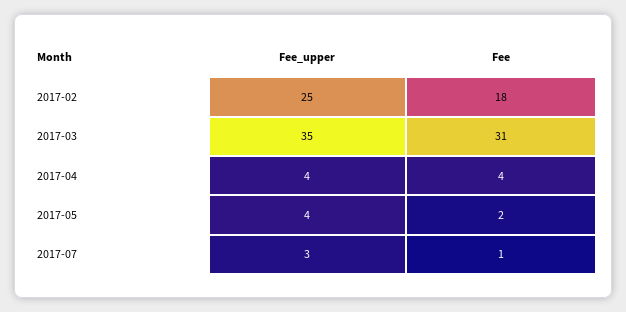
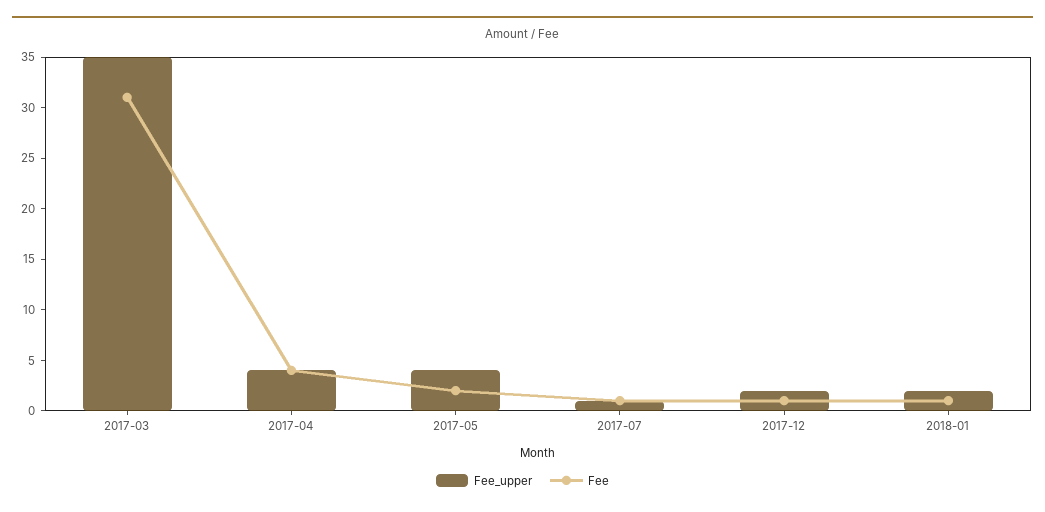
Fee_upper, 2017-02: 25 -> none
Fee, 2017-02: 18 -> none
Fee_upper, 2017-07: 3 -> 1
Fee_upper, 2017-12: none -> 2
Fee, 2017-12: none -> 1
Fee_upper, 2018-01: none -> 2
Fee, 2018-01: none -> 1

